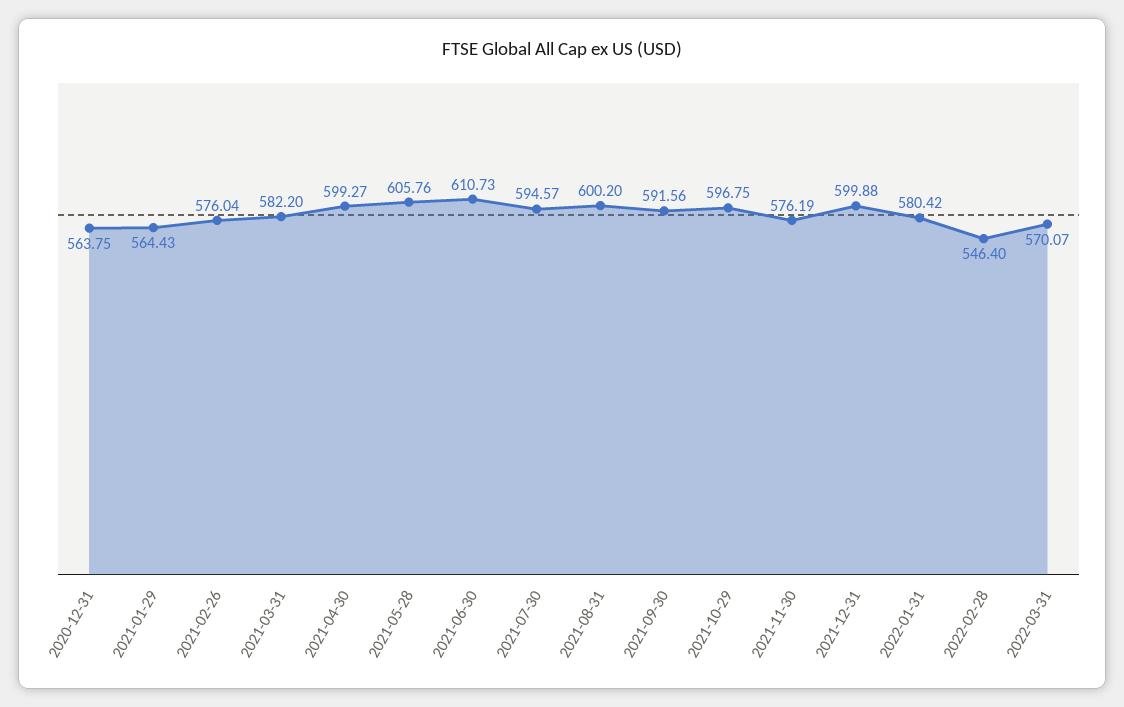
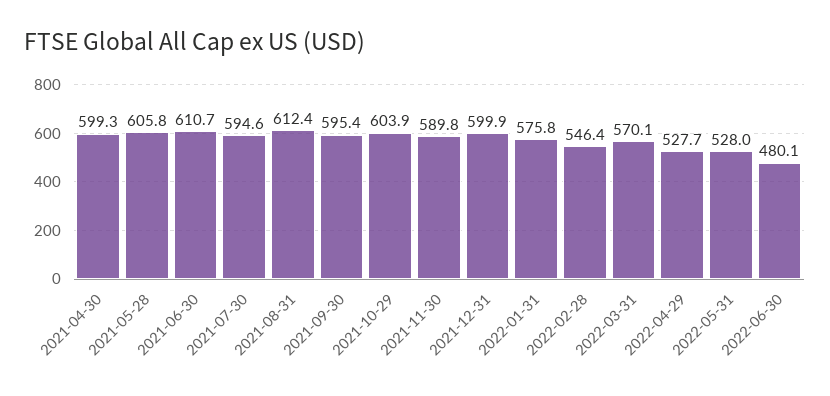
2020-12-31: 563.75 -> none
2021-01-29: 564.43 -> none
2021-02-26: 576.04 -> none
2021-03-31: 582.2 -> none
2021-08-31: 600.2 -> 612.4
2021-09-30: 591.56 -> 595.4
2021-10-29: 596.75 -> 603.9
2021-11-30: 576.19 -> 589.8
2022-01-31: 580.42 -> 575.8
2022-04-29: none -> 527.7
2022-05-31: none -> 528
2022-06-30: none -> 480.1

